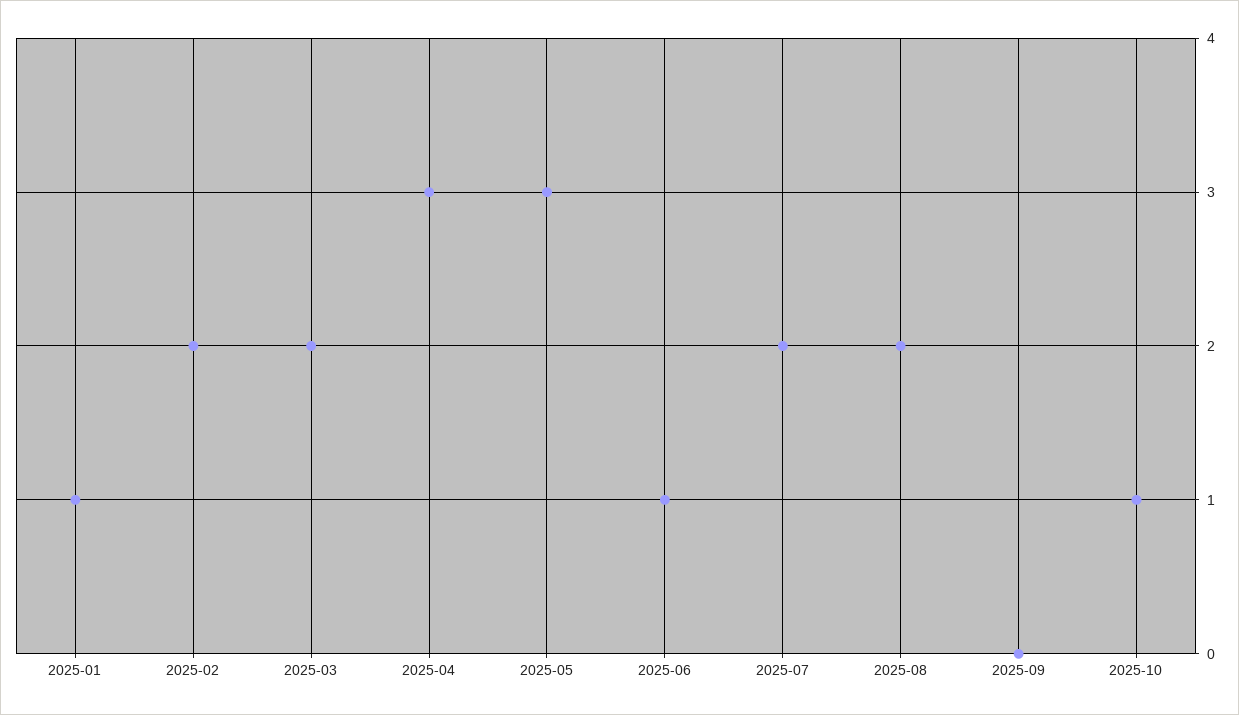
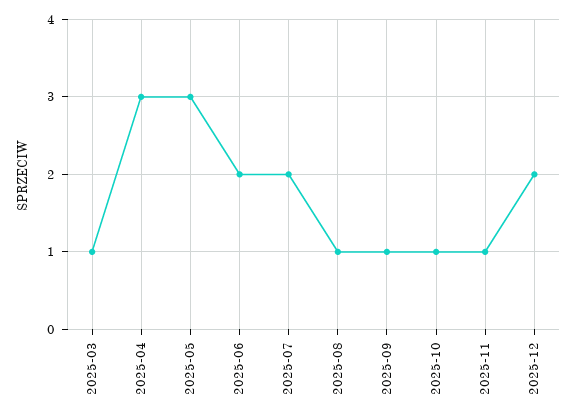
2025-01: 1 -> none
2025-02: 2 -> none
2025-03: 2 -> 1
2025-06: 1 -> 2
2025-08: 2 -> 1
2025-09: 0 -> 1
2025-11: none -> 1
2025-12: none -> 2

